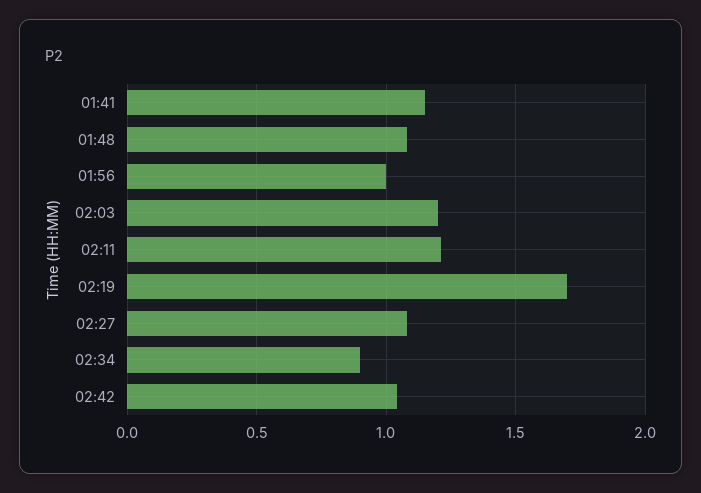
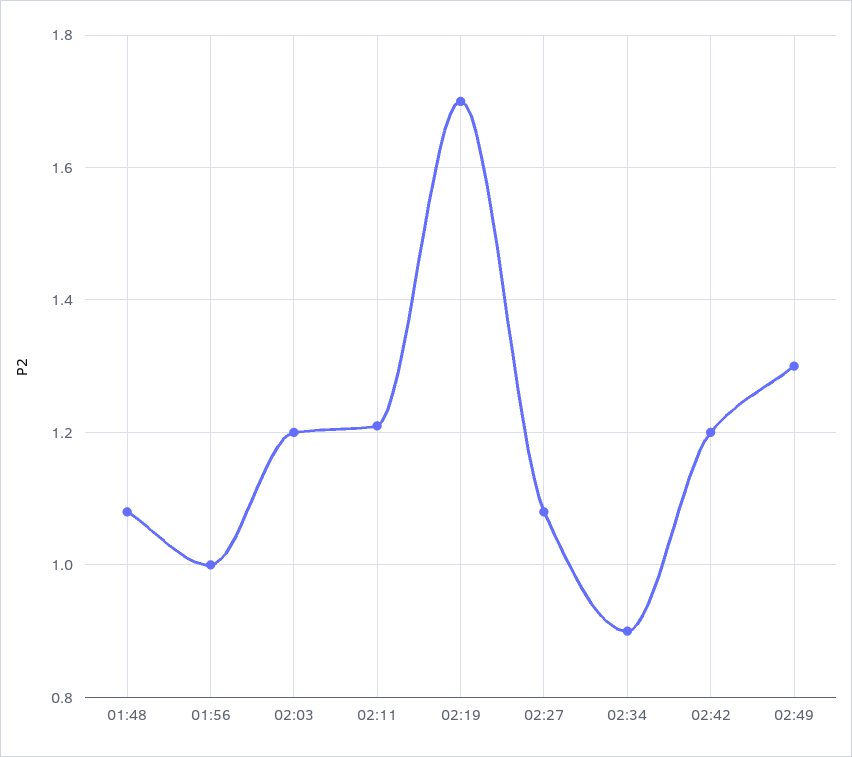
01:41: 1.15 -> none
02:42: 1.05 -> 1.2
02:49: none -> 1.3

